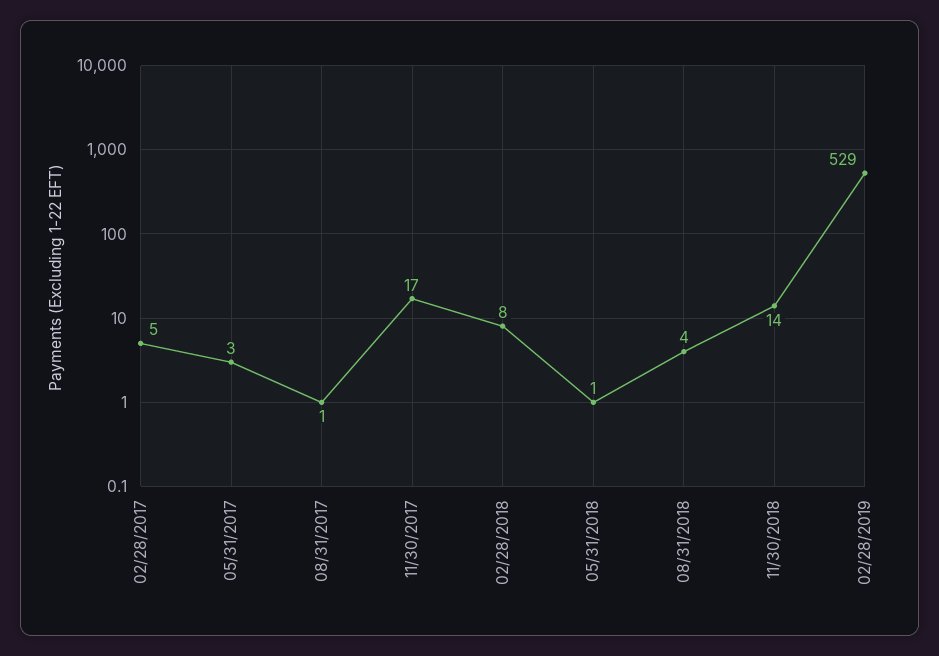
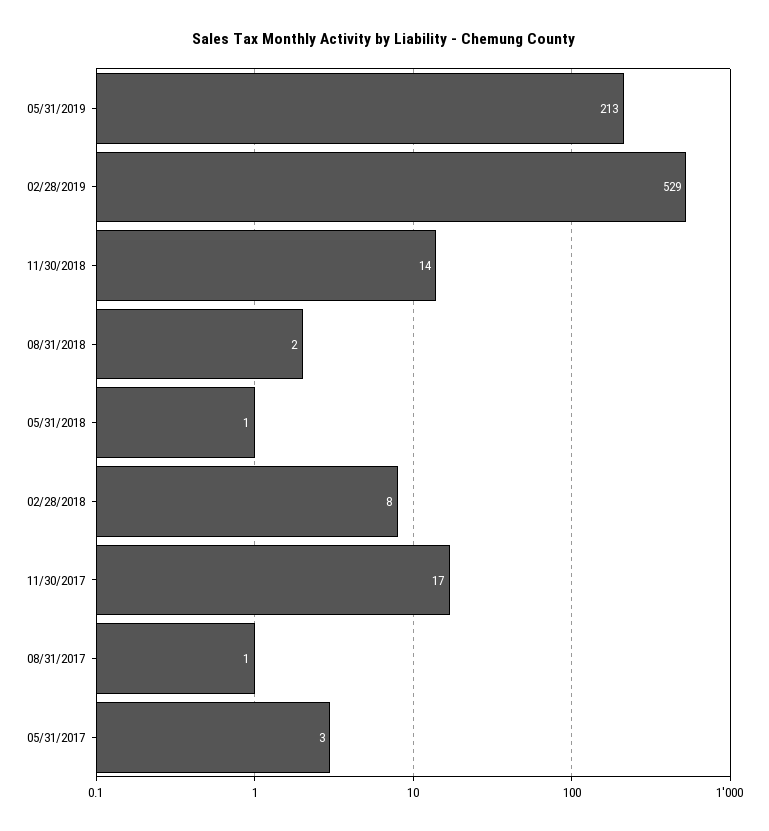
02/28/2017: 5 -> none
08/31/2018: 4 -> 2
05/31/2019: none -> 213

